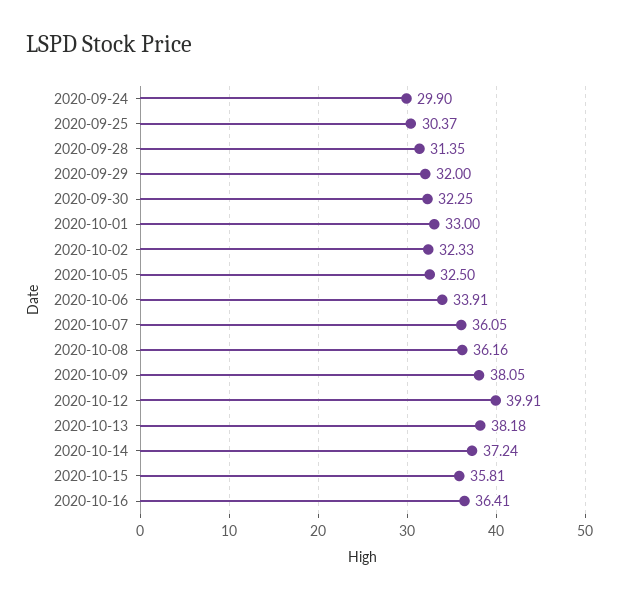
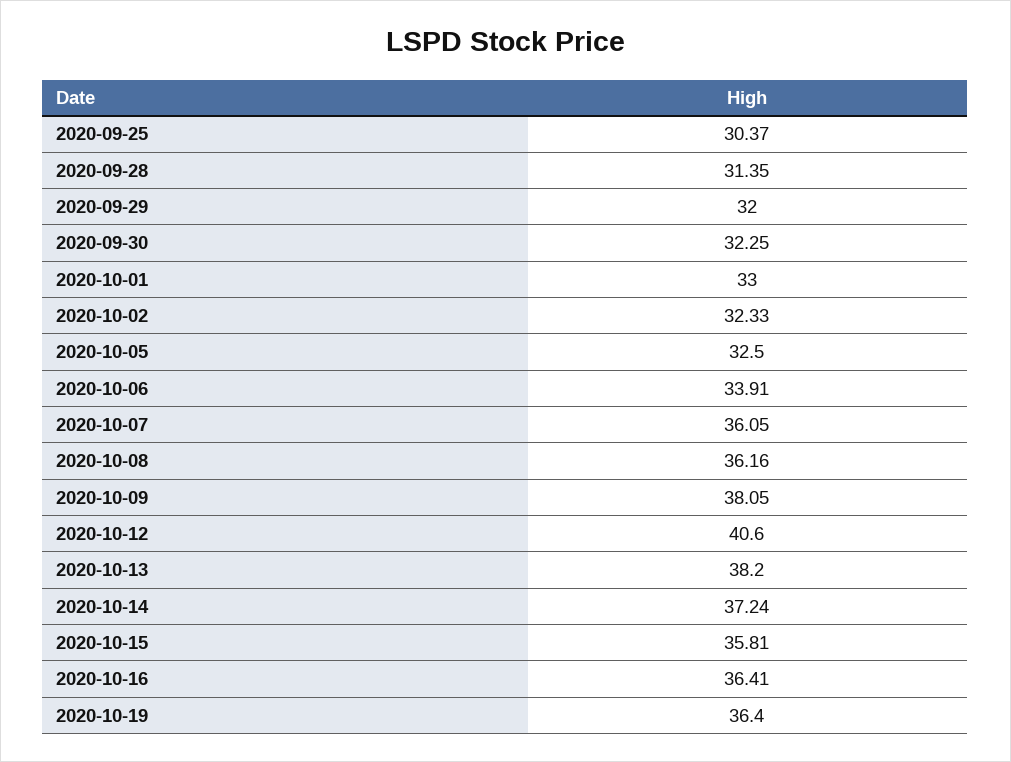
2020-09-24: 29.9 -> none
2020-10-12: 39.91 -> 40.6
2020-10-13: 38.18 -> 38.2
2020-10-19: none -> 36.4

